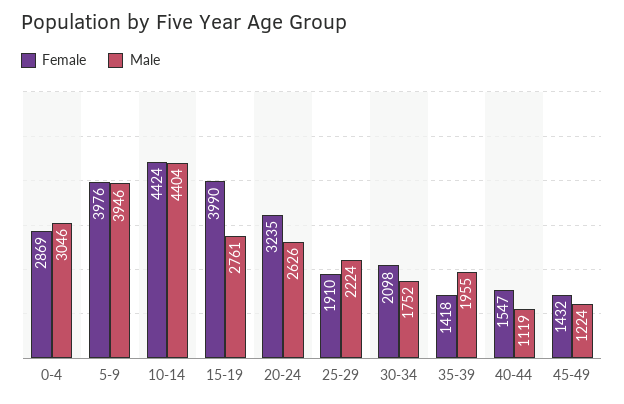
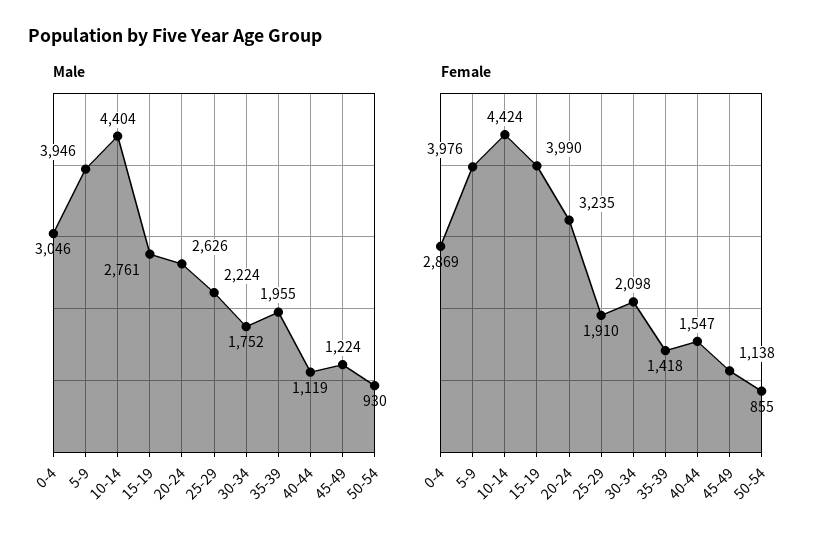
Female, 45-49: 1432 -> 1138
Male, 50-54: none -> 930
Female, 50-54: none -> 855

